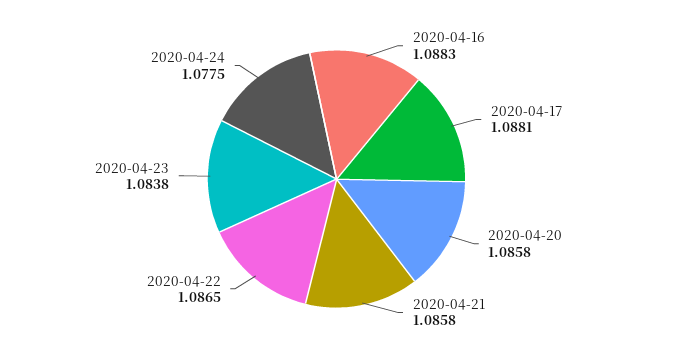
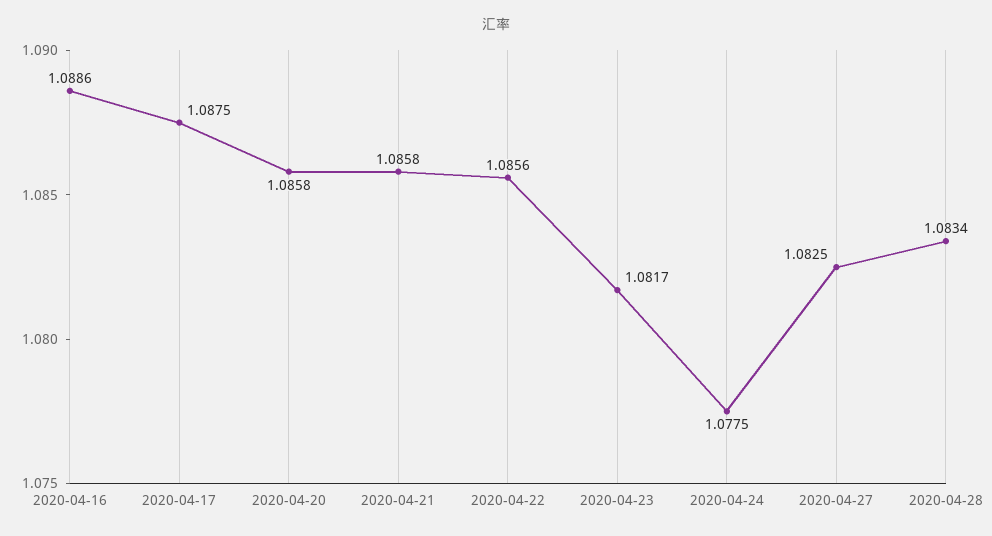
2020-04-16: 1.0883 -> 1.0886
2020-04-17: 1.0881 -> 1.0875
2020-04-22: 1.0865 -> 1.0856
2020-04-23: 1.0838 -> 1.0817
2020-04-27: none -> 1.0825
2020-04-28: none -> 1.0834

